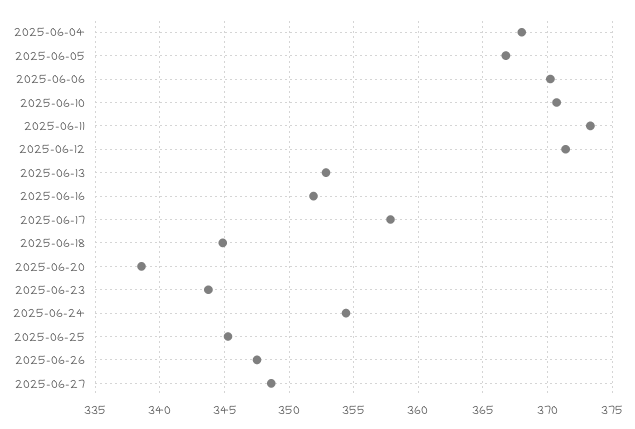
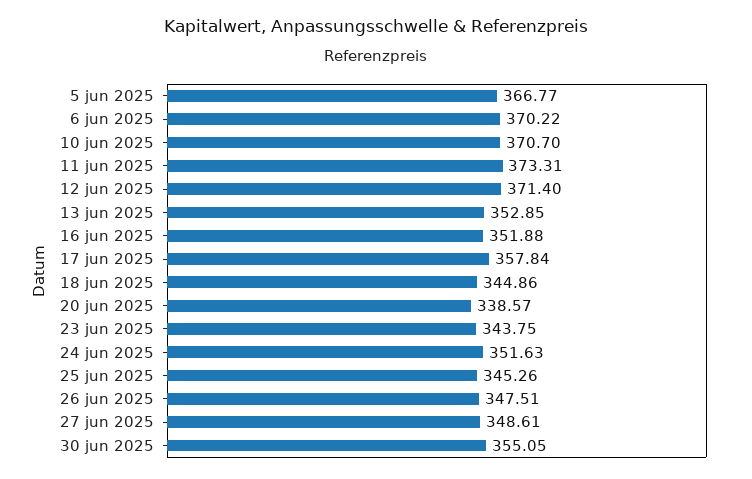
2025-06-04: 368 -> none
2025-06-24: 354.5 -> 351.63
30 jun 2025: none -> 355.05

